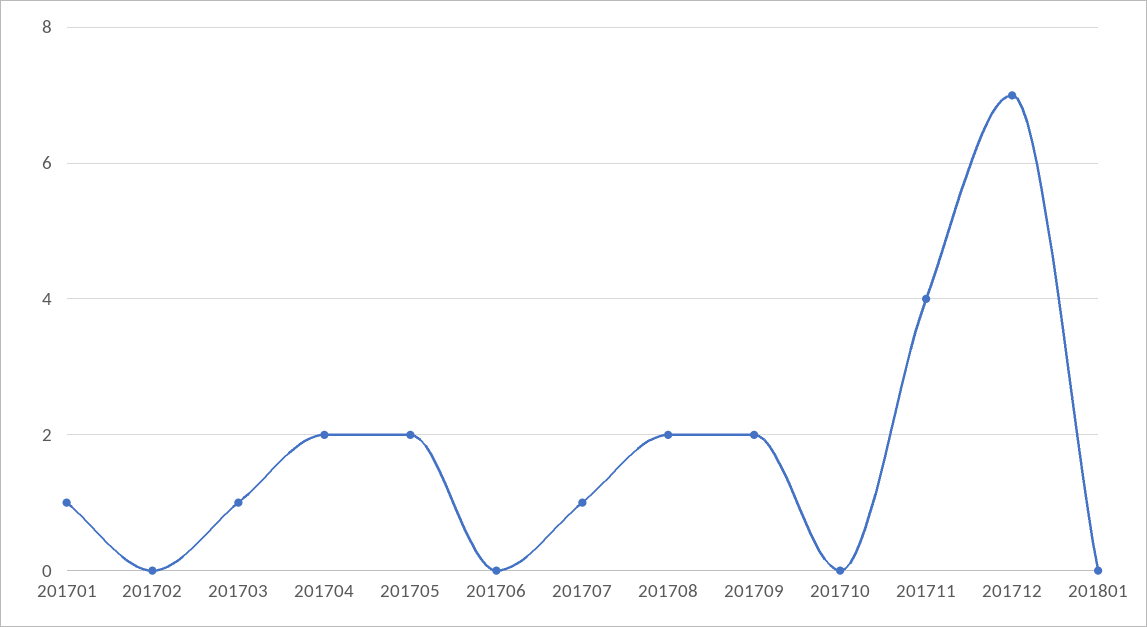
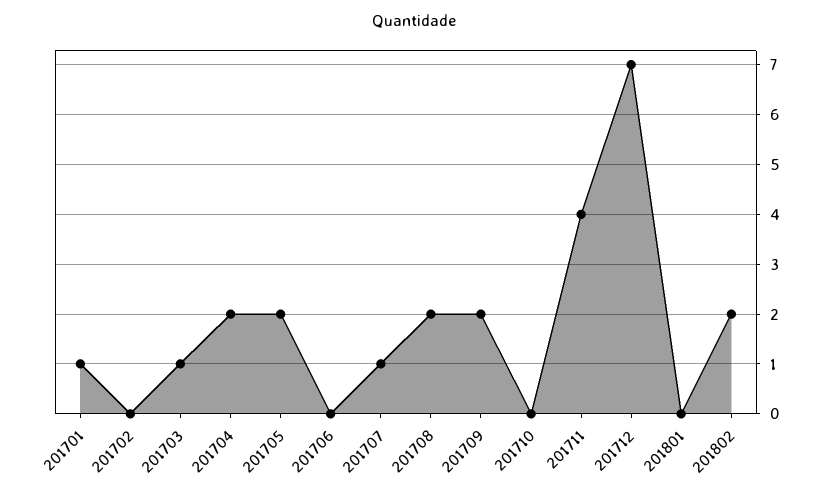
201802: none -> 2

